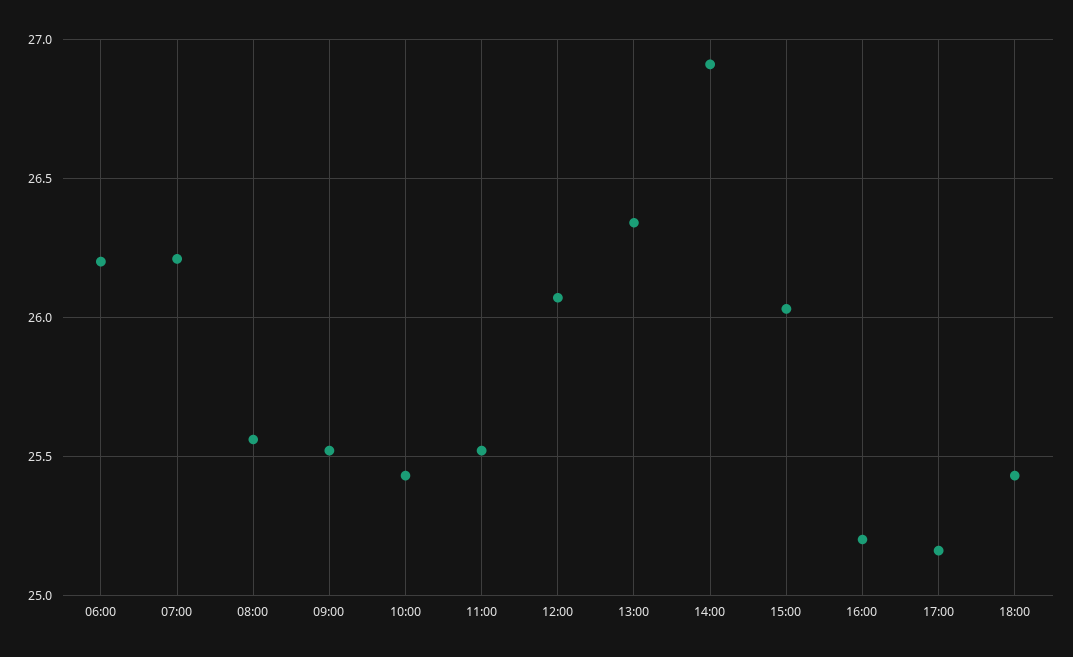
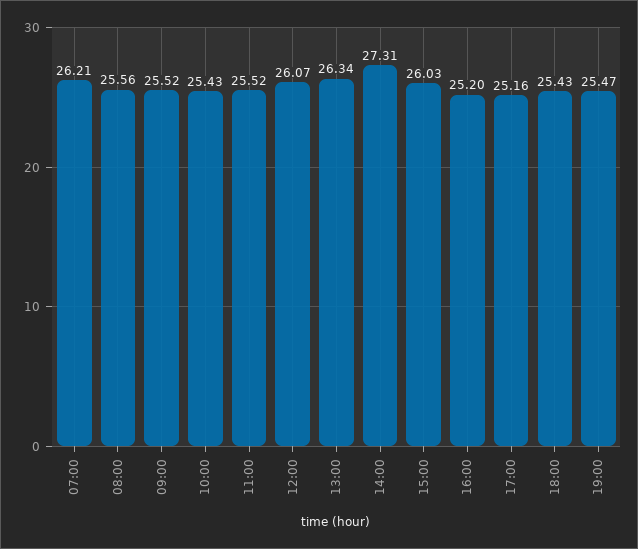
06:00: 26.2 -> none
14:00: 26.9 -> 27.31
19:00: none -> 25.47

